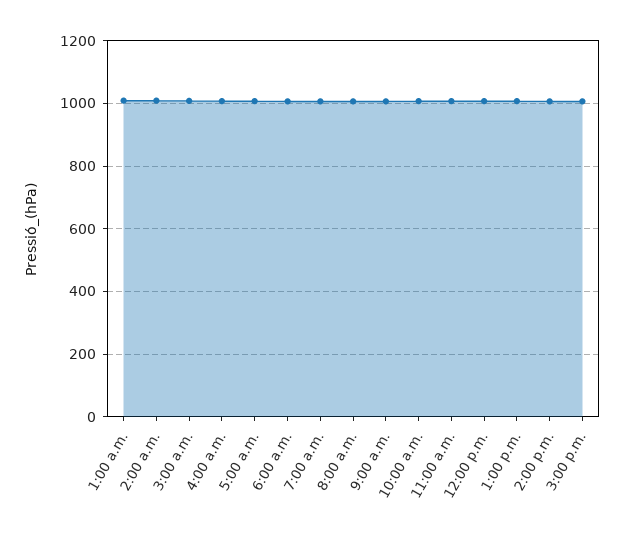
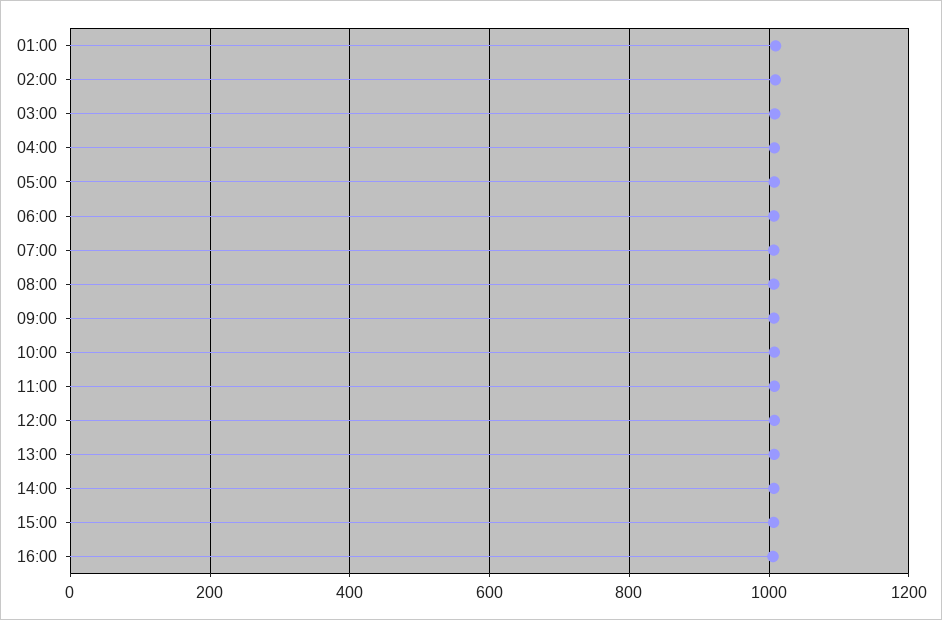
16:00: none -> 1000

